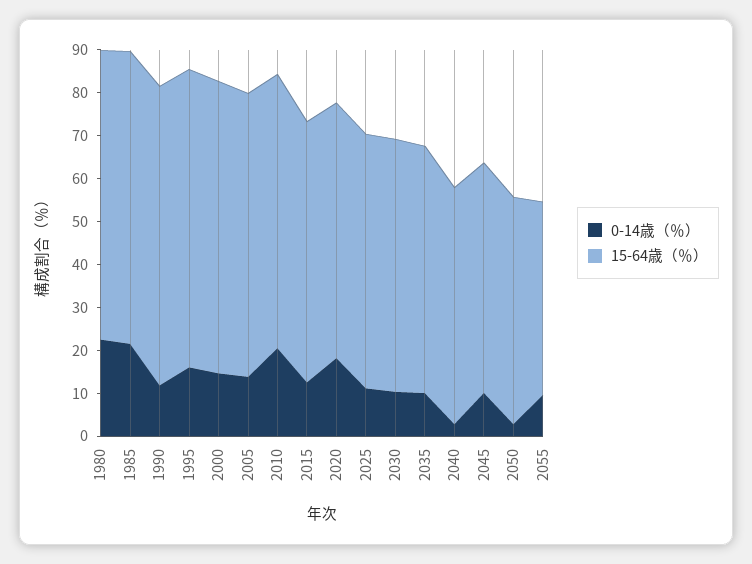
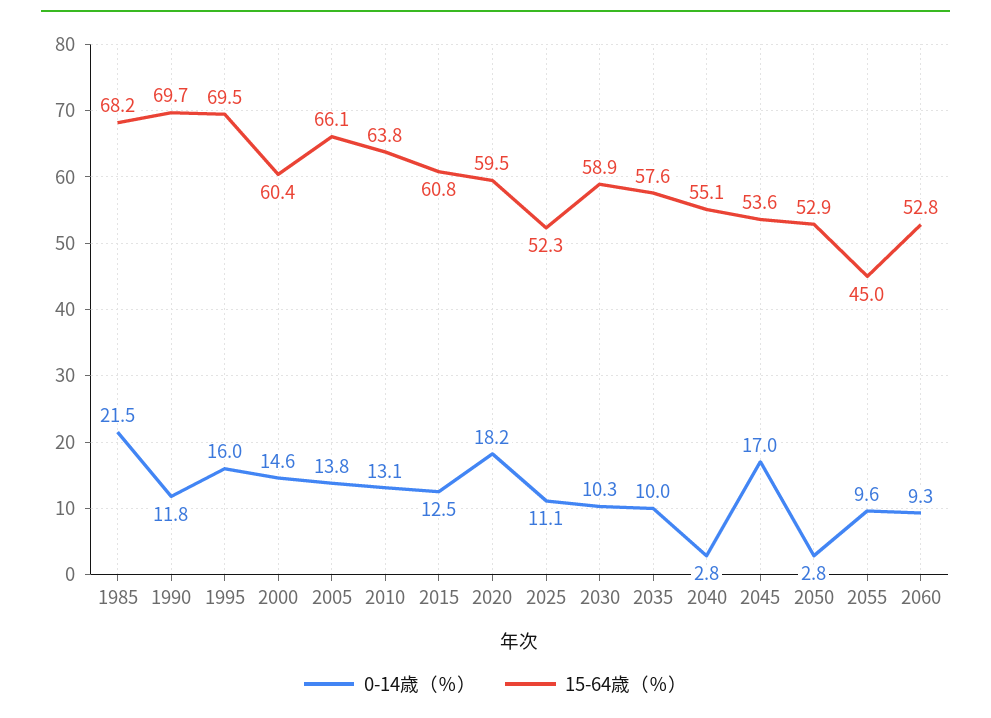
0-14歳（％）, 1980: 22 -> none
15-64歳（％）, 1980: 68 -> none
15-64歳（％）, 2000: 68 -> 60.4
0-14歳（％）, 2010: 20 -> 13.1
15-64歳（％）, 2025: 60 -> 52.3
0-14歳（％）, 2045: 10 -> 17
0-14歳（％）, 2060: none -> 9.3
15-64歳（％）, 2060: none -> 52.8

